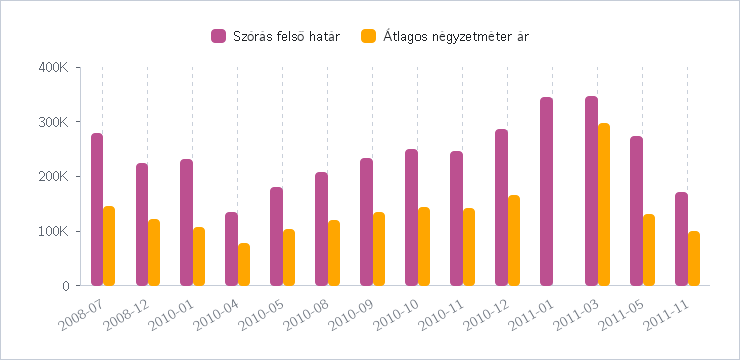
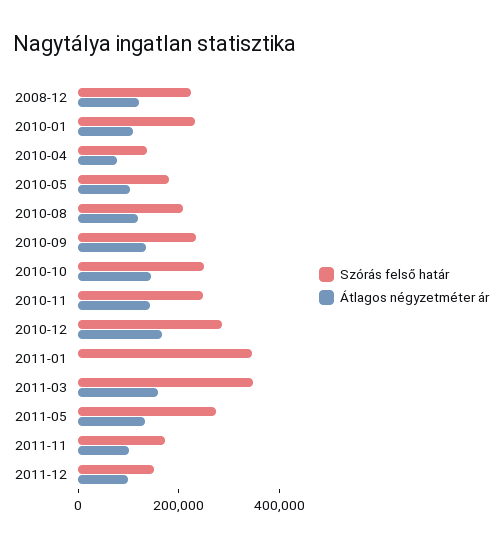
Szórás felső határ, 2008-07: 280000 -> none
Átlagos négyzetméter ár, 2008-07: 140000 -> none
Átlagos négyzetméter ár, 2011-03: 300000 -> 150000
Szórás felső határ, 2011-12: none -> 150000
Átlagos négyzetméter ár, 2011-12: none -> 100000

